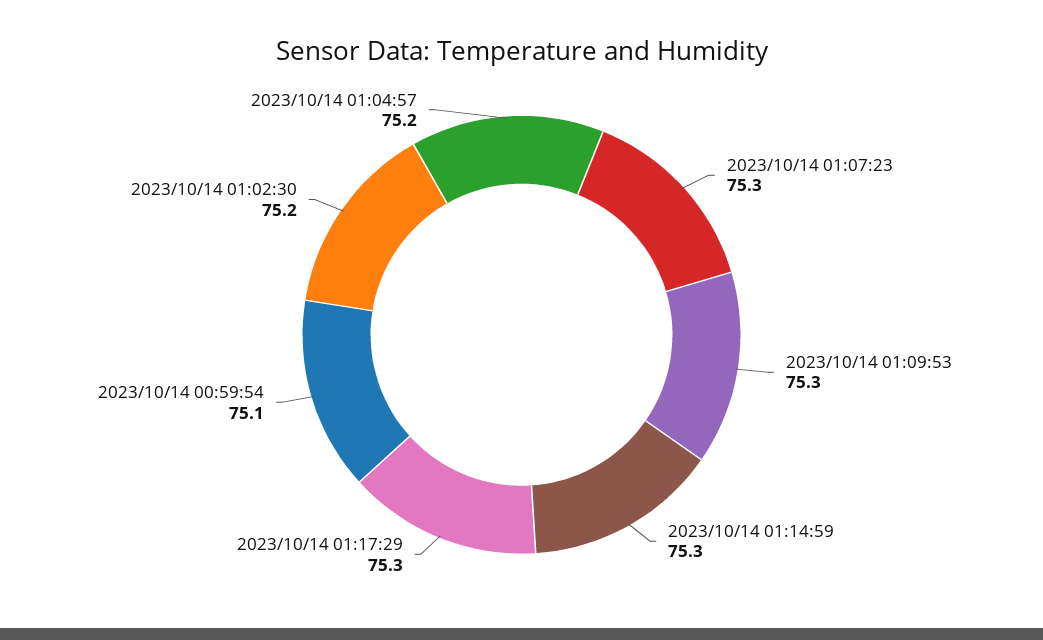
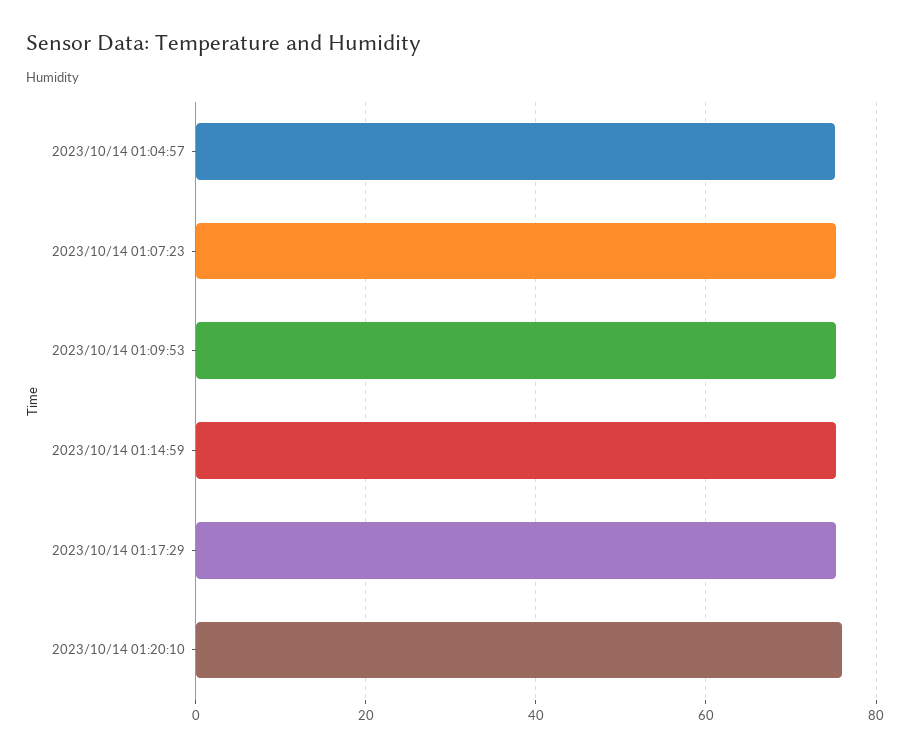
2023/10/14 00:59:54: 75.1 -> none
2023/10/14 01:02:30: 75.2 -> none
2023/10/14 01:20:10: none -> 76

